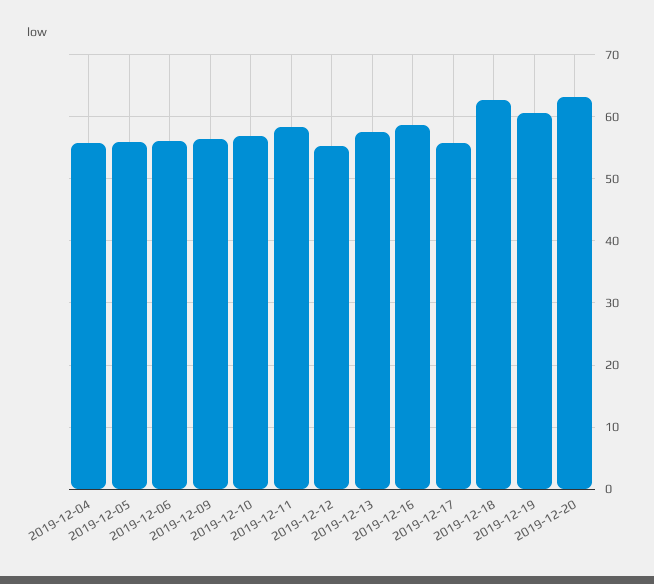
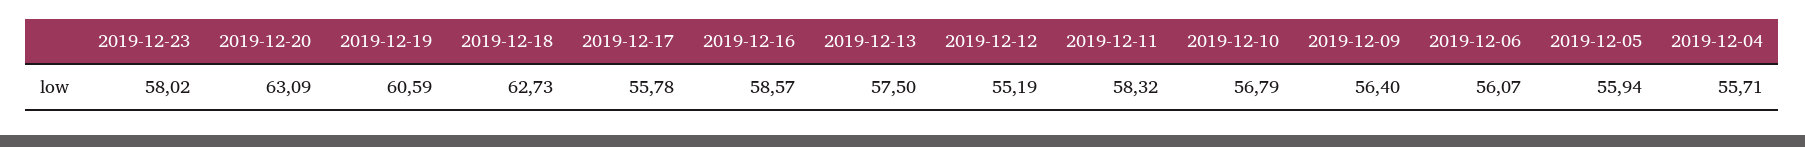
2019-12-23: none -> 58.02

